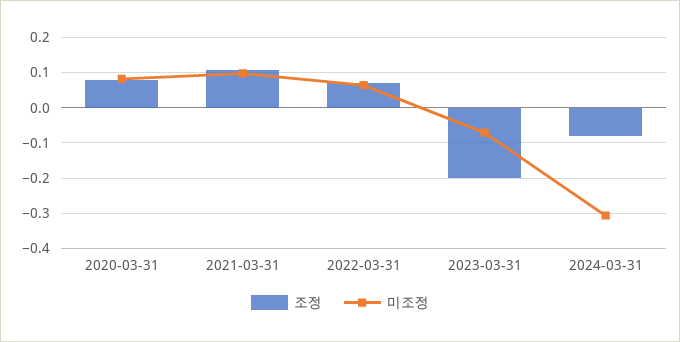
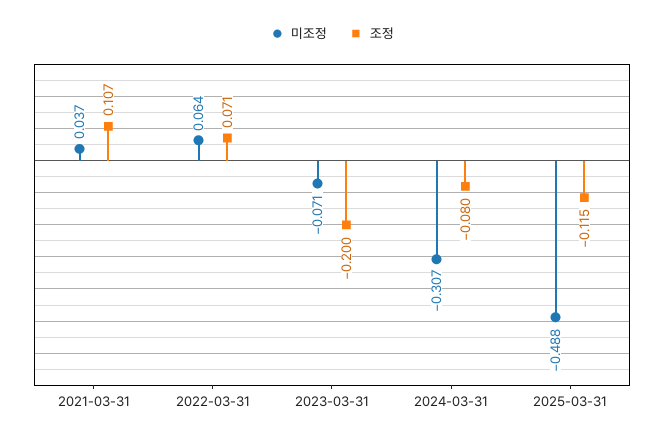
조정, 2020-03-31: 0.08 -> none
미조정, 2020-03-31: 0.08 -> none
미조정, 2021-03-31: 0.1 -> 0.037
미조정, 2025-03-31: none -> -0.488
조정, 2025-03-31: none -> -0.115

